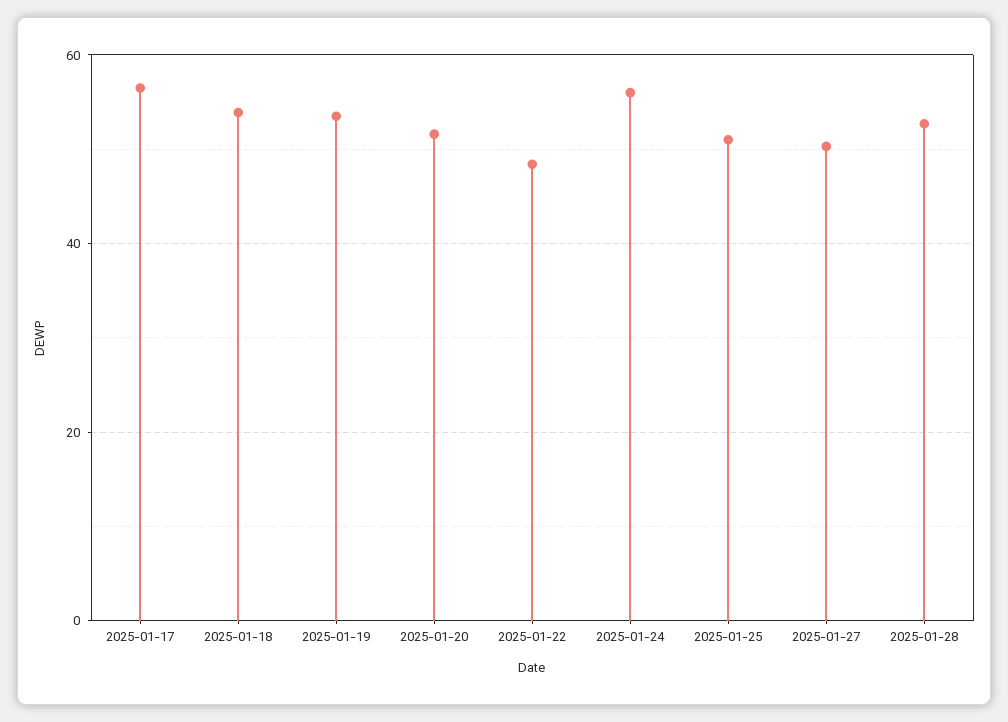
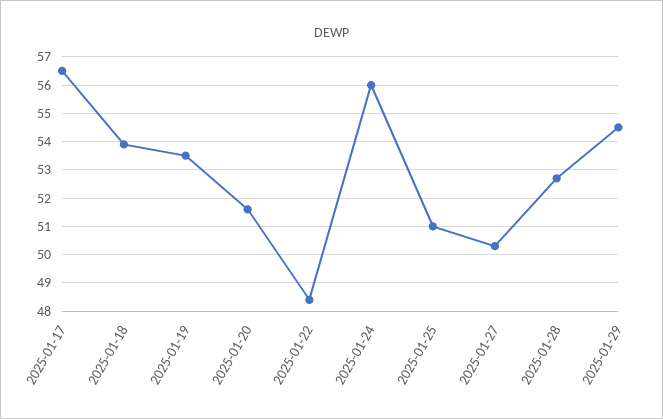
2025-01-29: none -> 54.5

